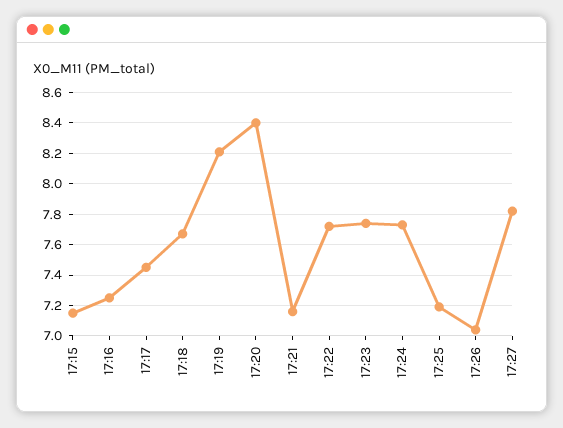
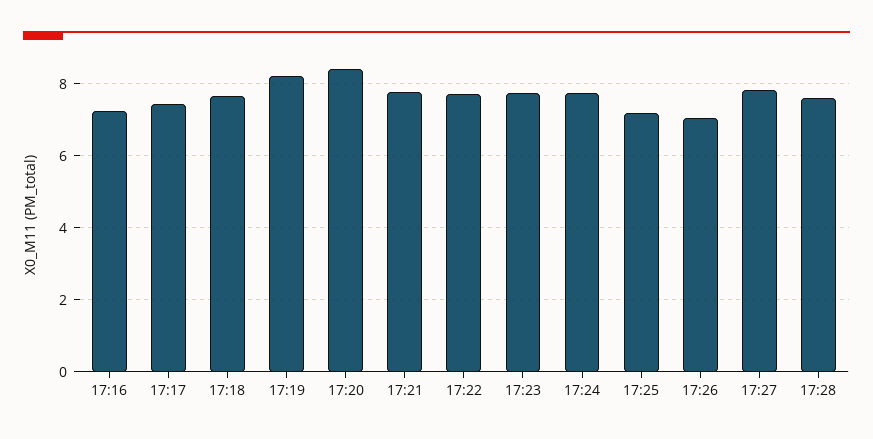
17:15: 7.15 -> none
17:21: 7.15 -> 7.8
17:28: none -> 7.6

